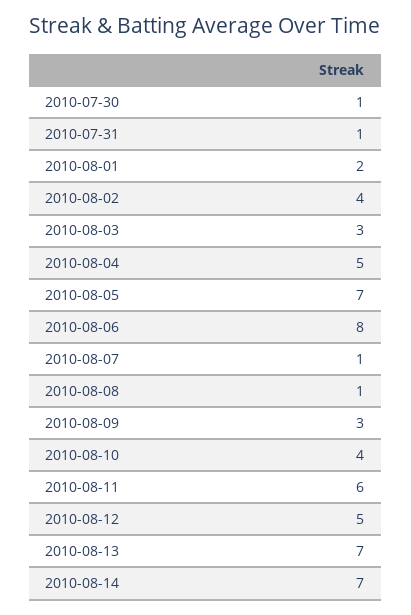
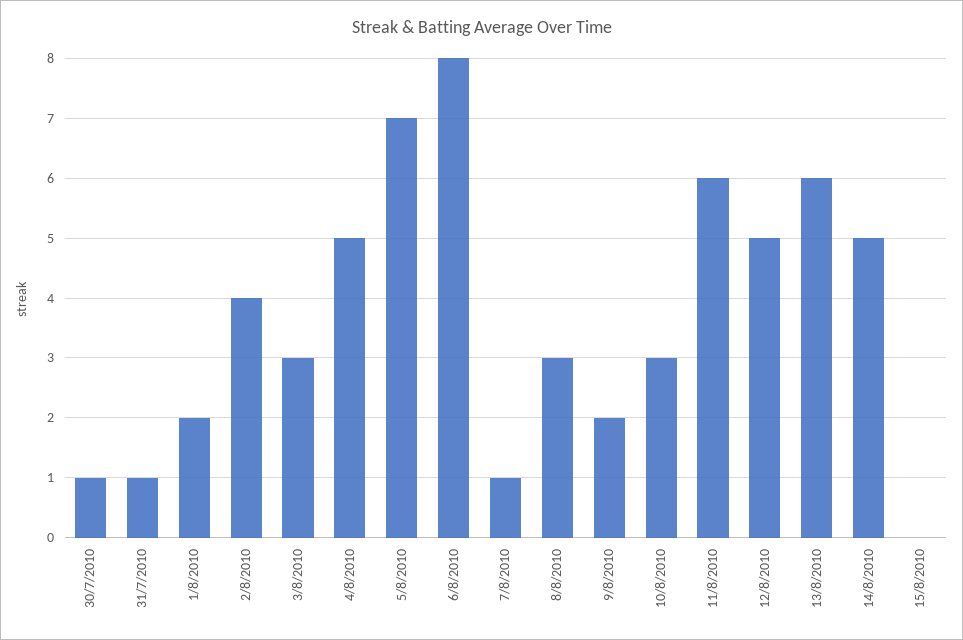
2010-08-08: 1 -> 3
2010-08-09: 3 -> 2
2010-08-10: 4 -> 3
2010-08-13: 7 -> 6
2010-08-14: 7 -> 5
15/8/2010: none -> 0

